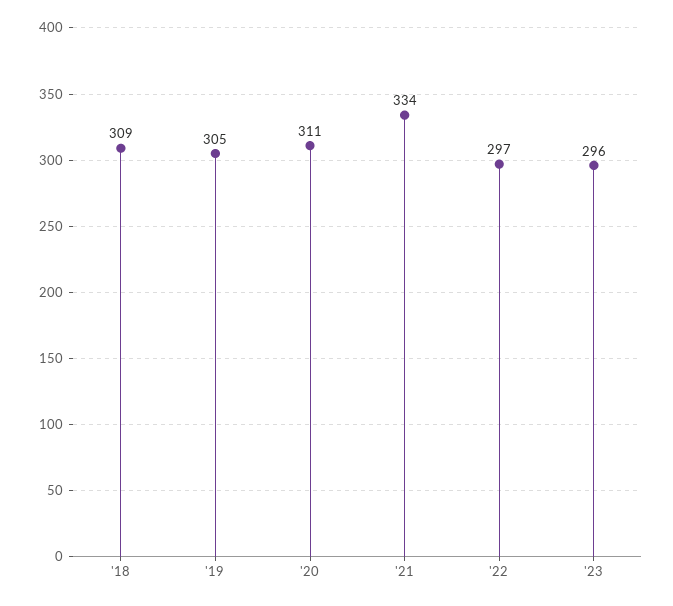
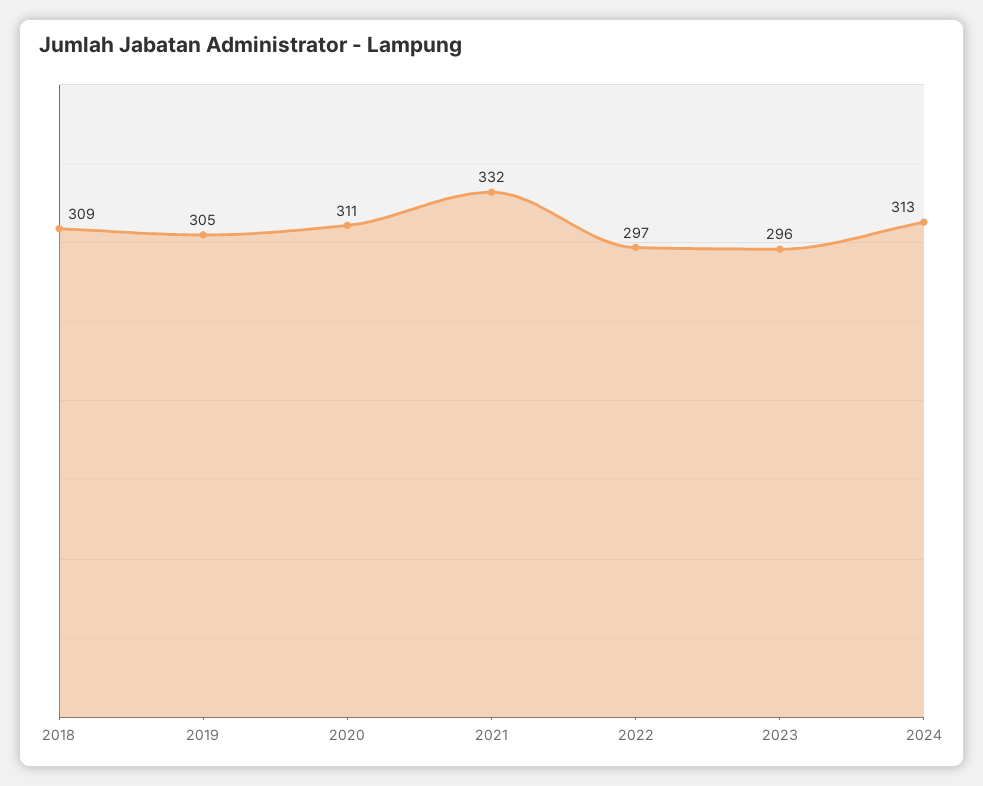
'21: 334 -> 332
2024: none -> 313

